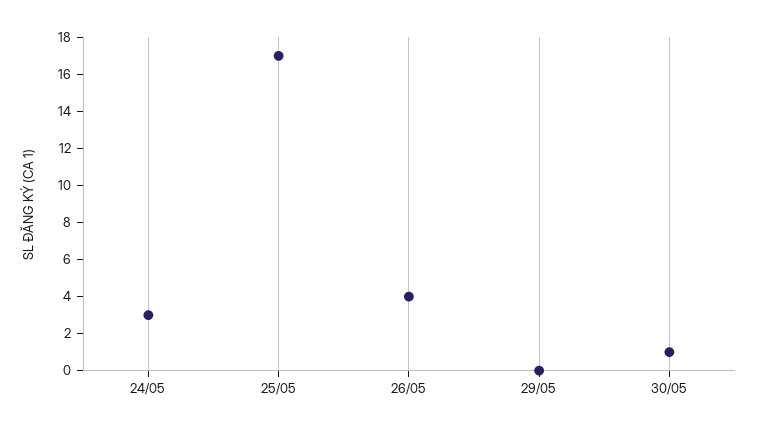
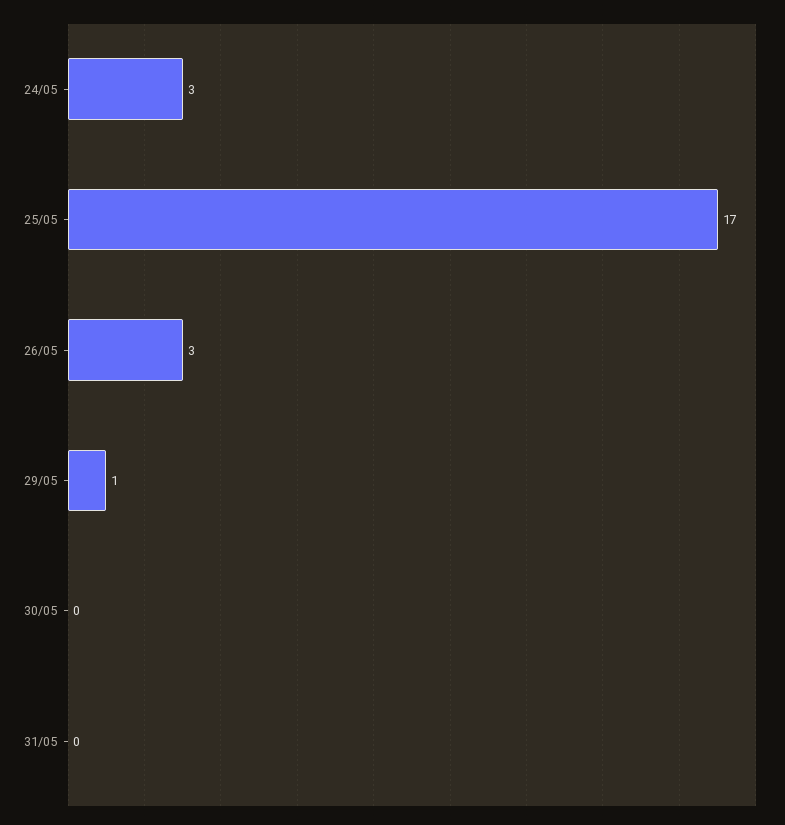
26/05: 4 -> 3
29/05: 0 -> 1
30/05: 1 -> 0
31/05: none -> 0

